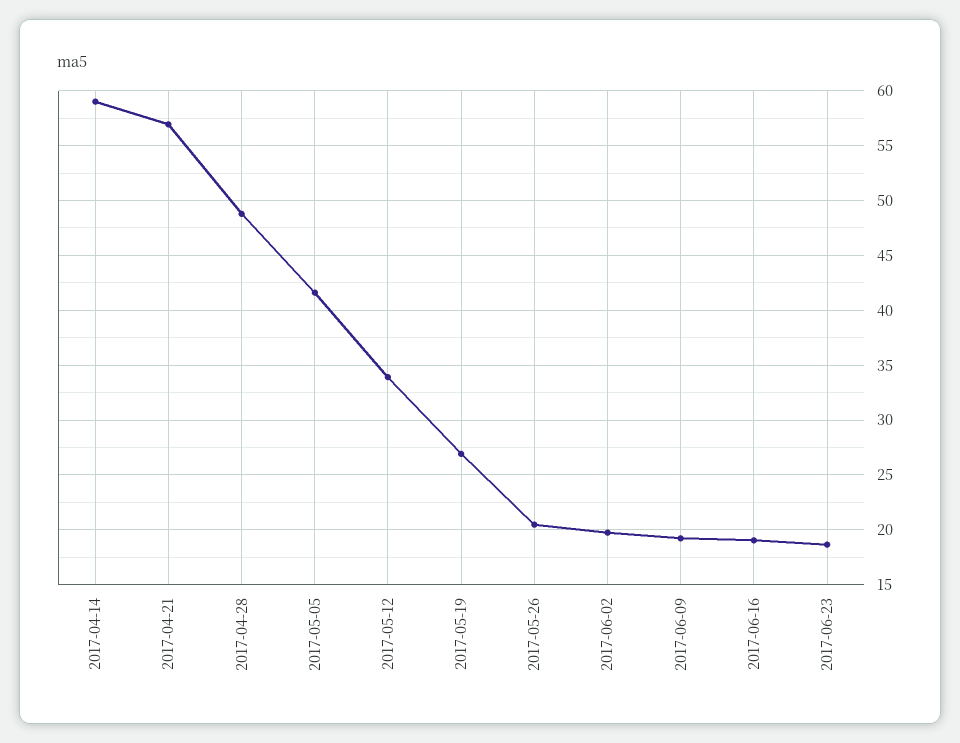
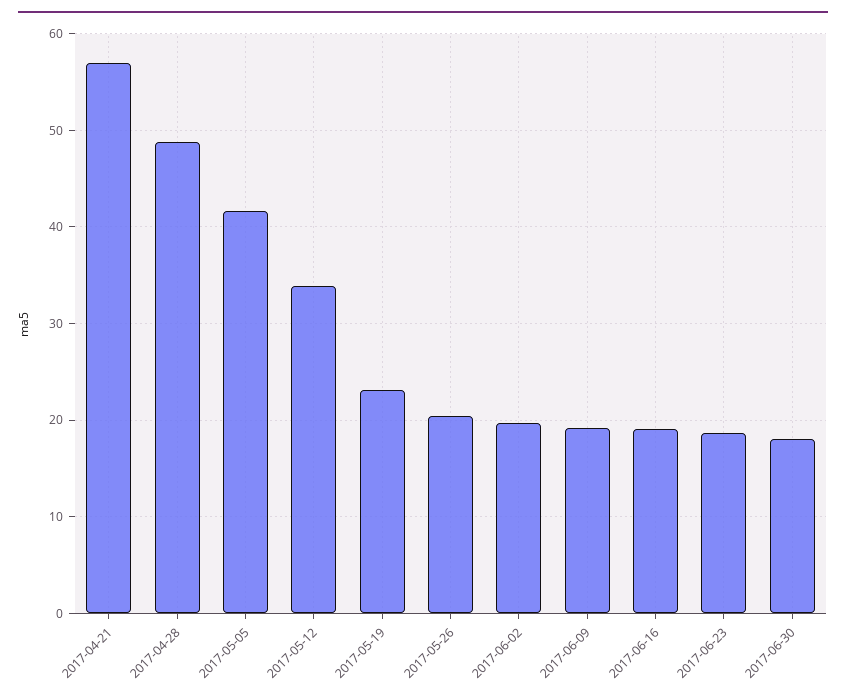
2017-04-14: 59 -> none
2017-05-19: 27 -> 23
2017-06-30: none -> 18

